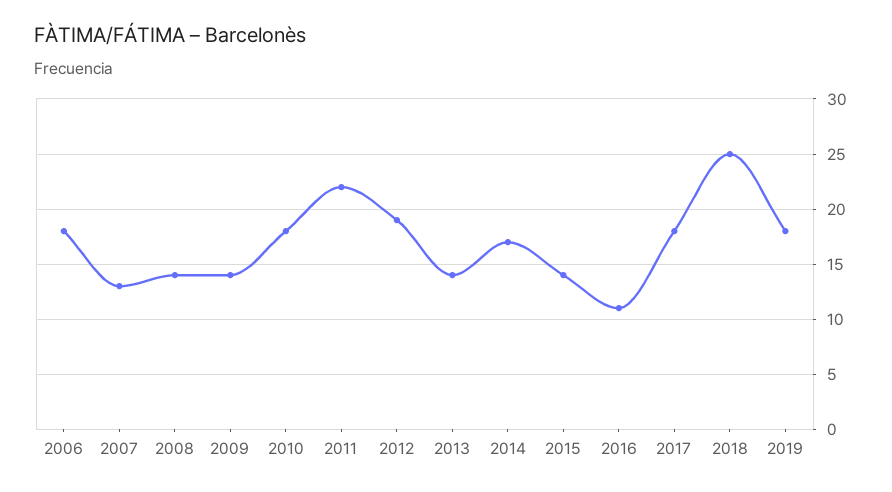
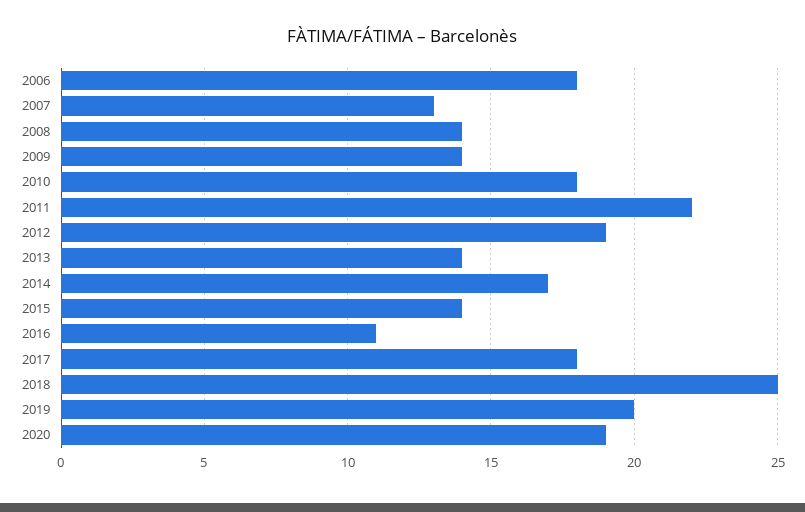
2019: 18 -> 20
2020: none -> 19

